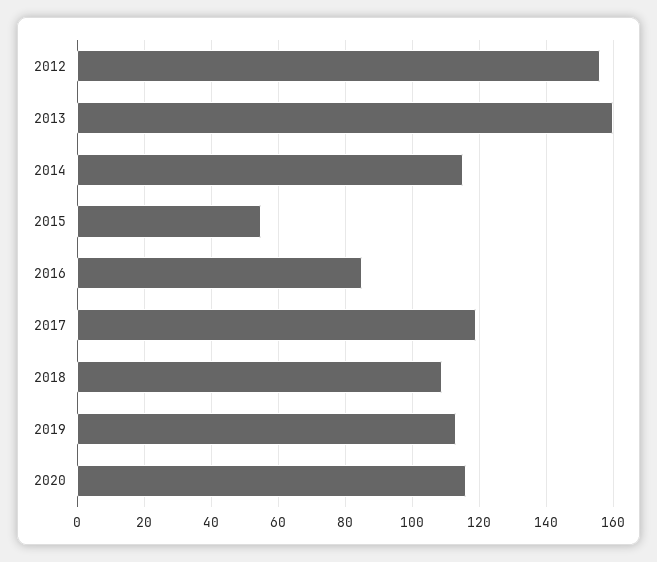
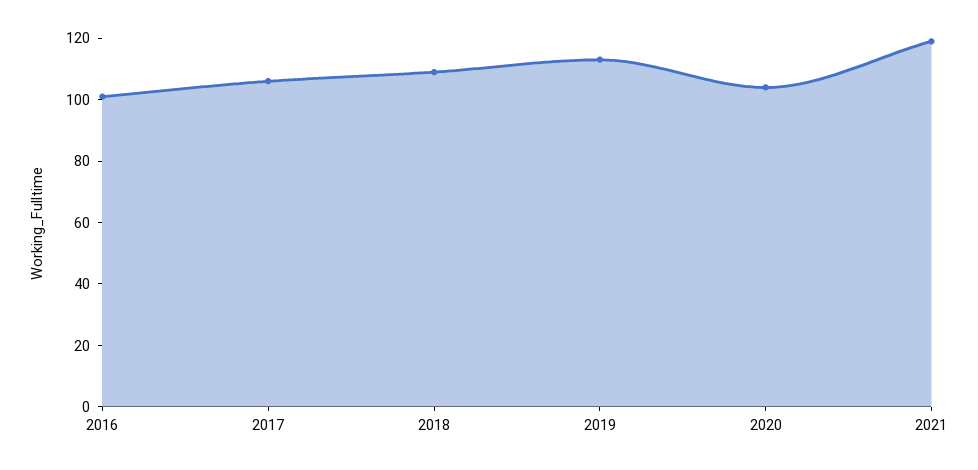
2012: 155 -> none
2013: 160 -> none
2014: 115 -> none
2015: 55 -> none
2016: 85 -> 100
2017: 120 -> 105
2020: 115 -> 105
2021: none -> 120

